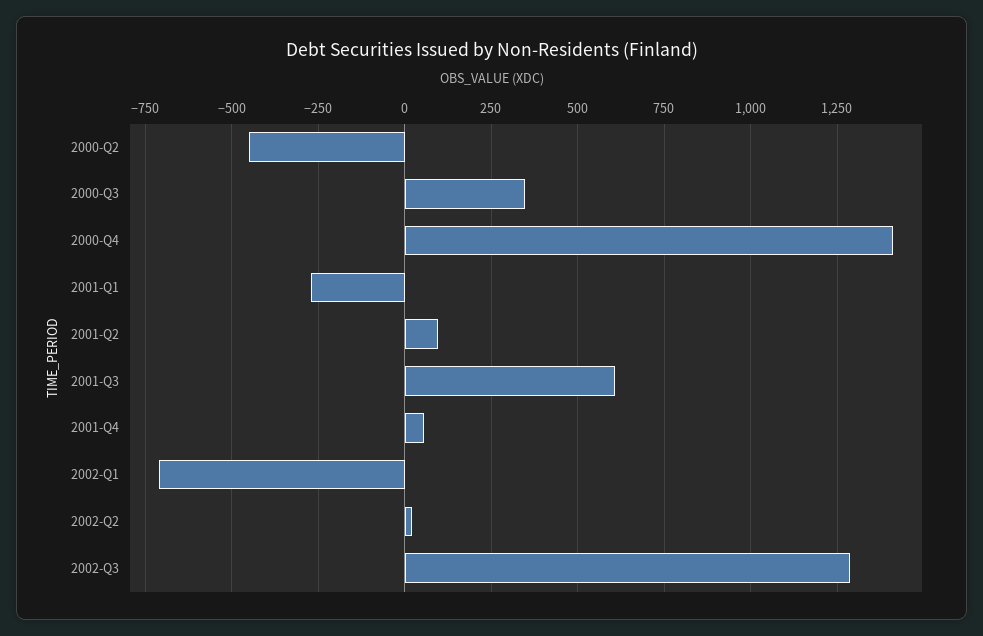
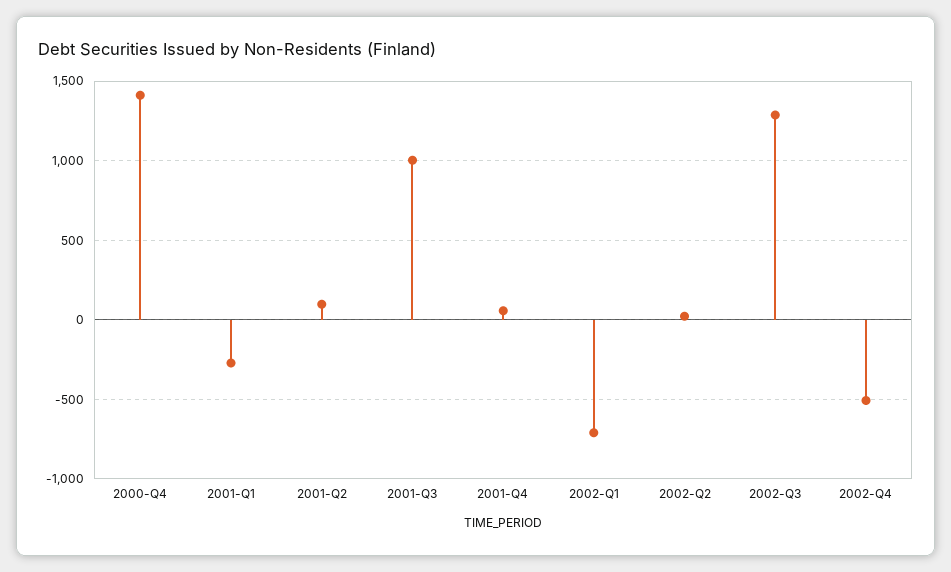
2000-Q2: -450 -> none
2000-Q3: 350 -> none
2001-Q3: 600 -> 1000
2002-Q4: none -> -500

